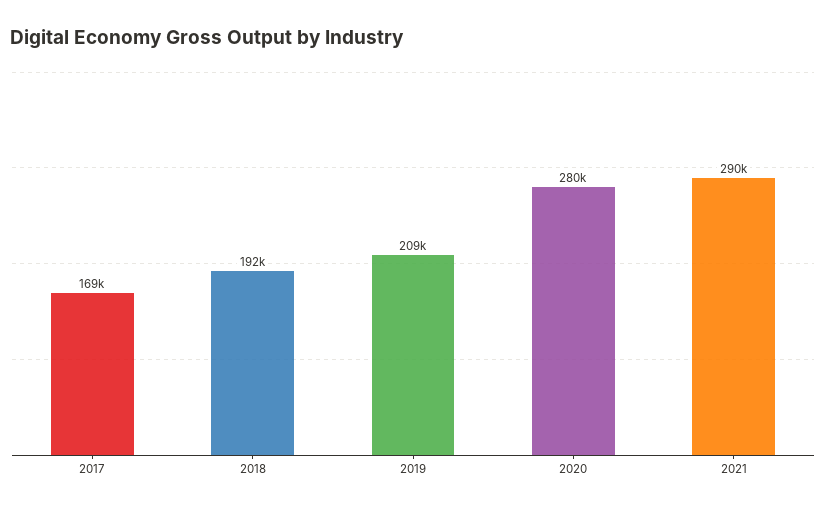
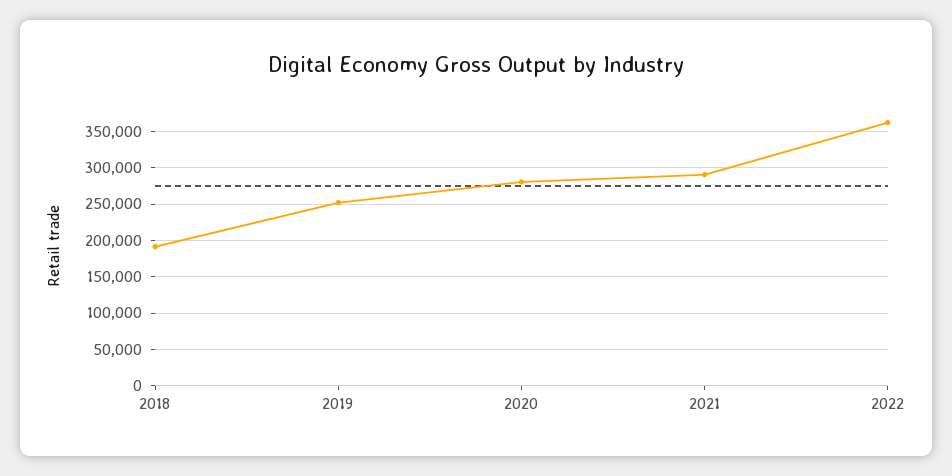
2017: 169000 -> none
2019: 209000 -> 250000
2022: none -> 360000

